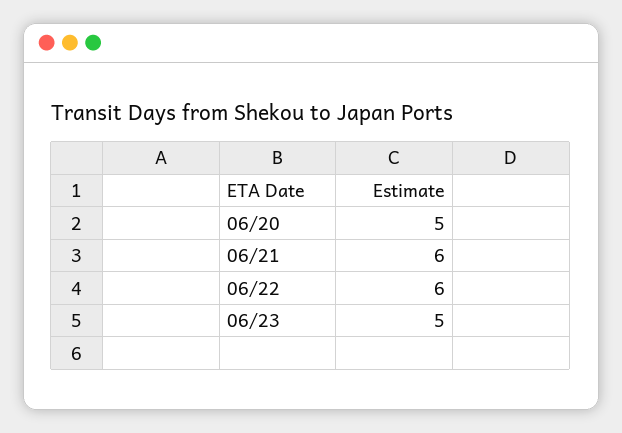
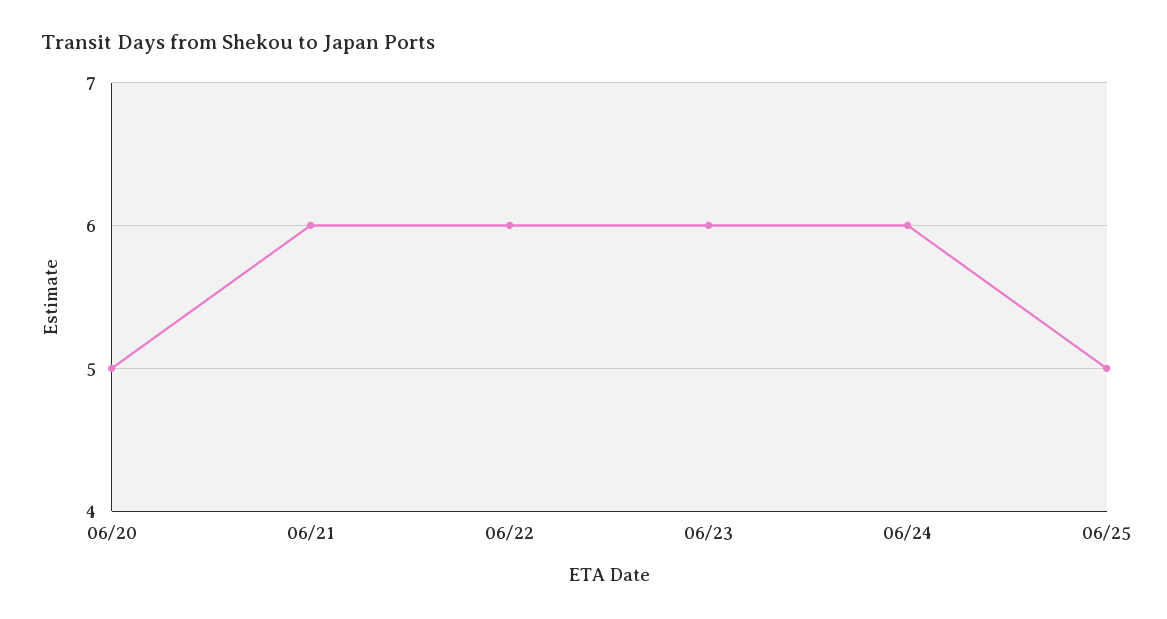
06/23: 5 -> 6
06/24: none -> 6
06/25: none -> 5

